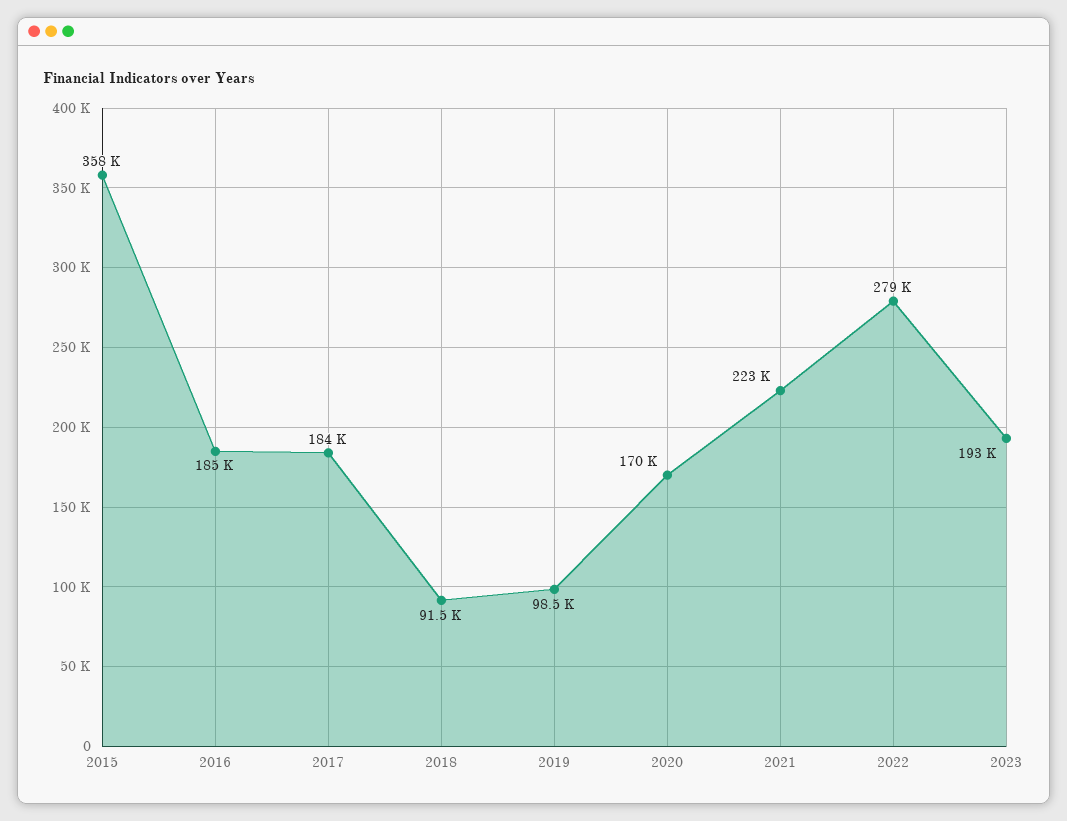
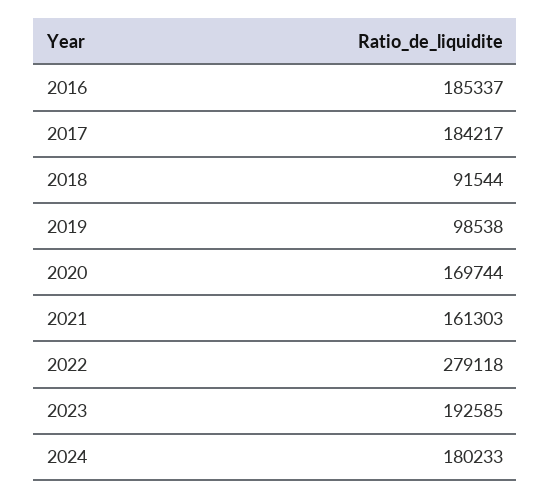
2015: 358000 -> none
2021: 223000 -> 161303
2024: none -> 180233

